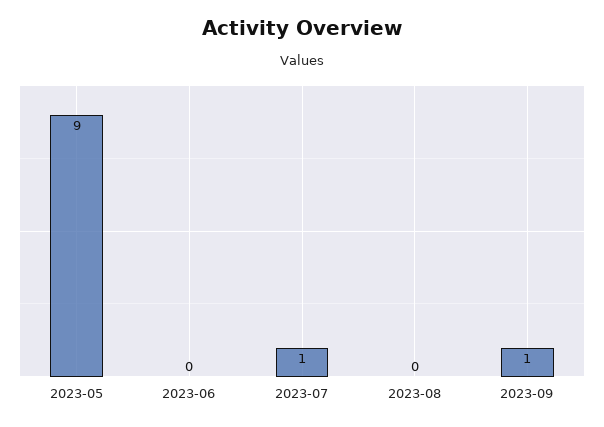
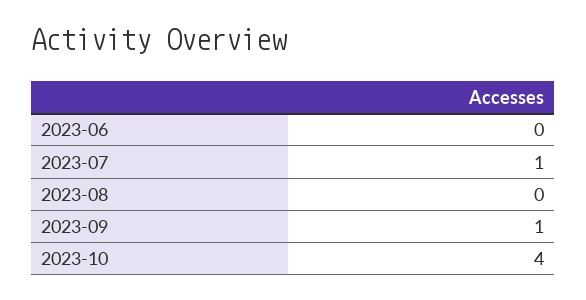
2023-05: 9 -> none
2023-10: none -> 4

